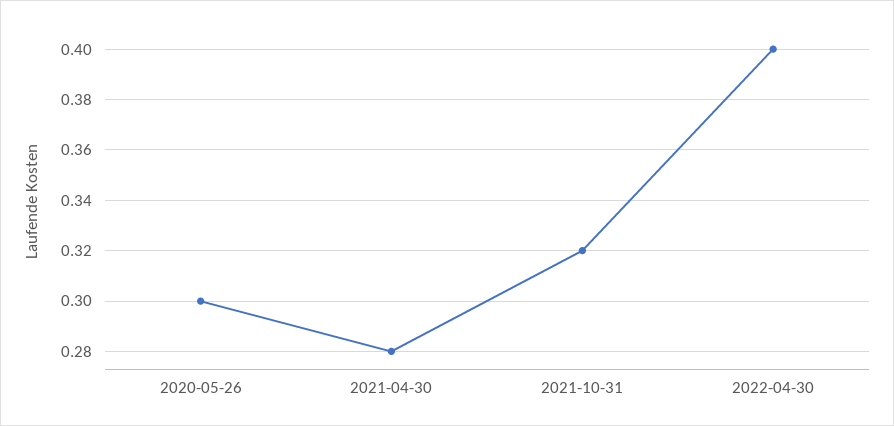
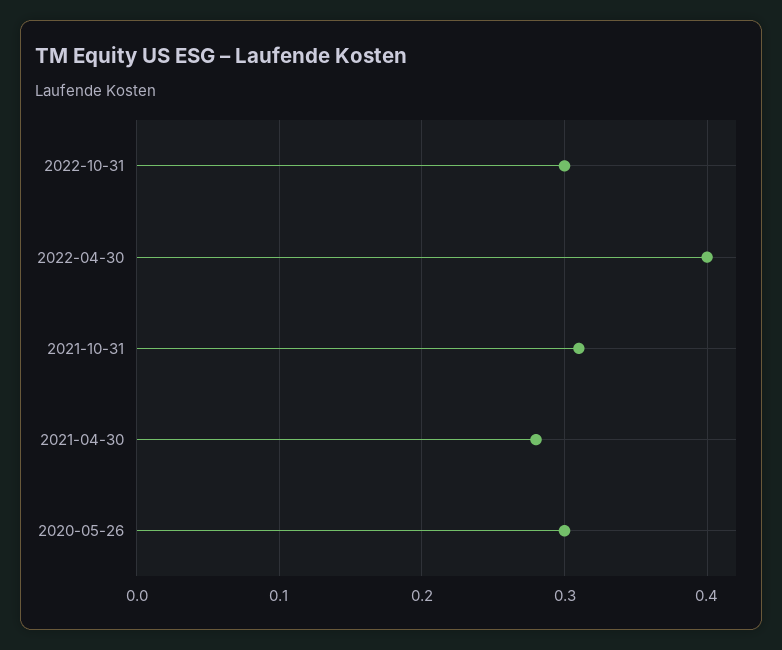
2021-10-31: 0.32 -> 0.31
2022-10-31: none -> 0.3

